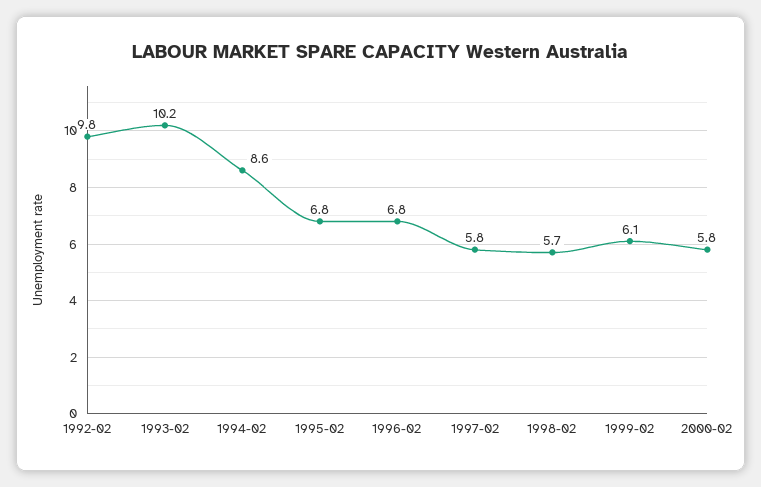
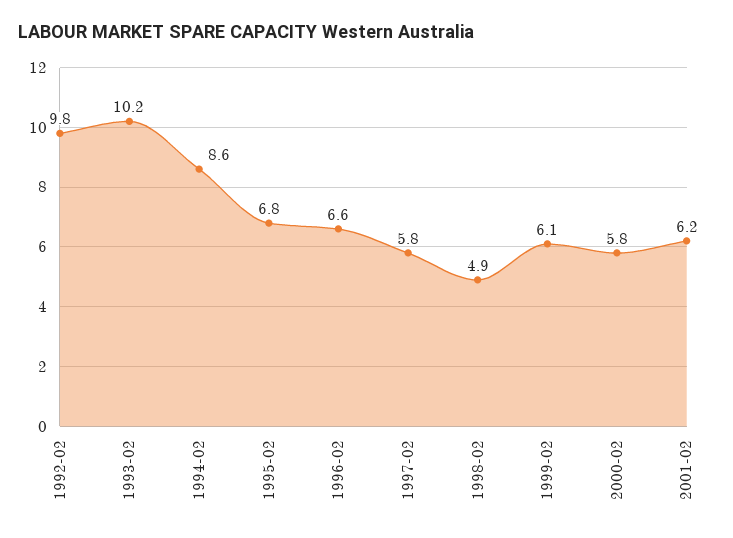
1996-02: 6.8 -> 6.6
1998-02: 5.7 -> 4.9
2001-02: none -> 6.2

